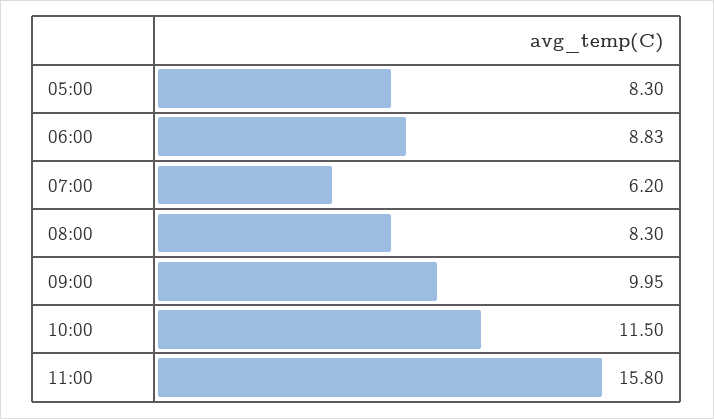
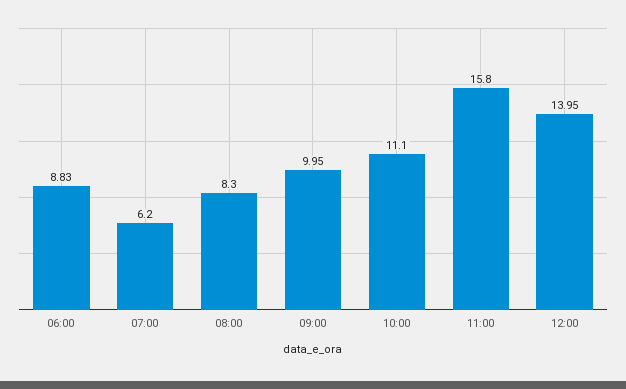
05:00: 8.3 -> none
10:00: 11.5 -> 11.1
12:00: none -> 13.95

